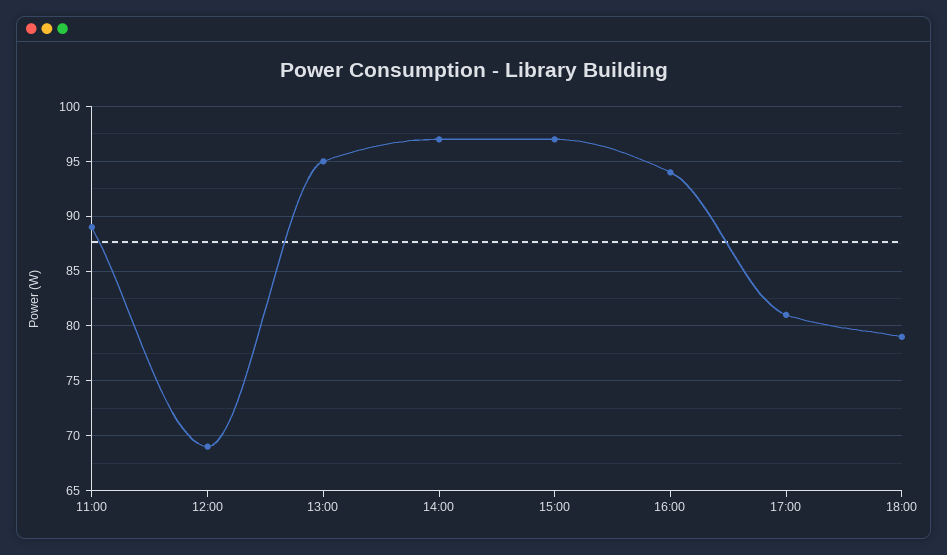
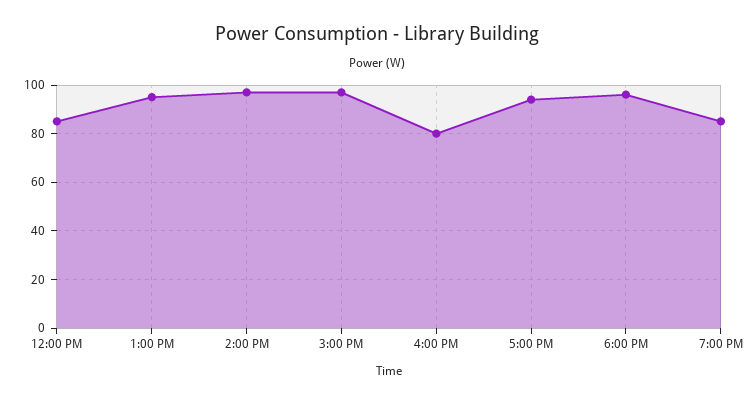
11:00: 89 -> none
12:00: 69 -> 85
16:00: 94 -> 80
17:00: 81 -> 95
18:00: 79 -> 95
7:00 PM: none -> 85

